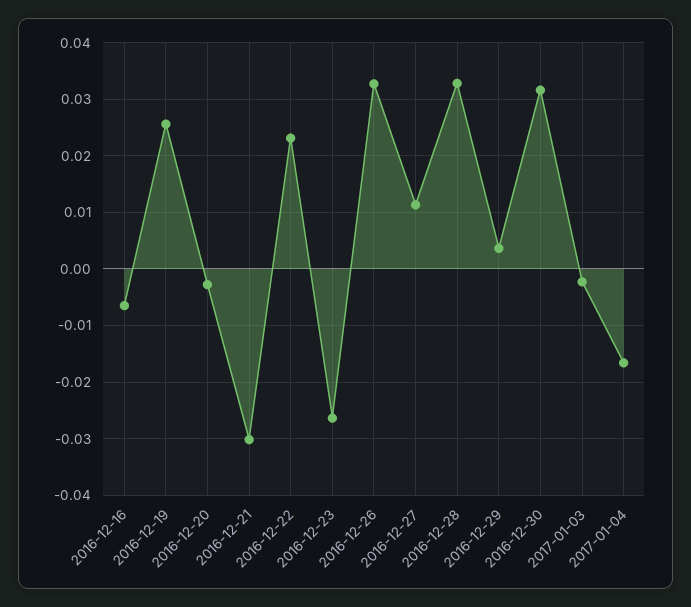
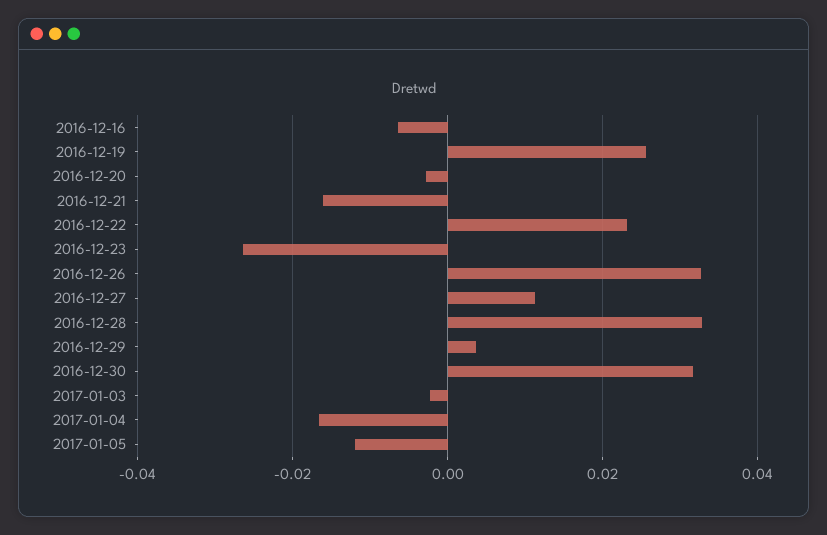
2016-12-21: -0.03 -> -0.016
2017-01-05: none -> -0.012

